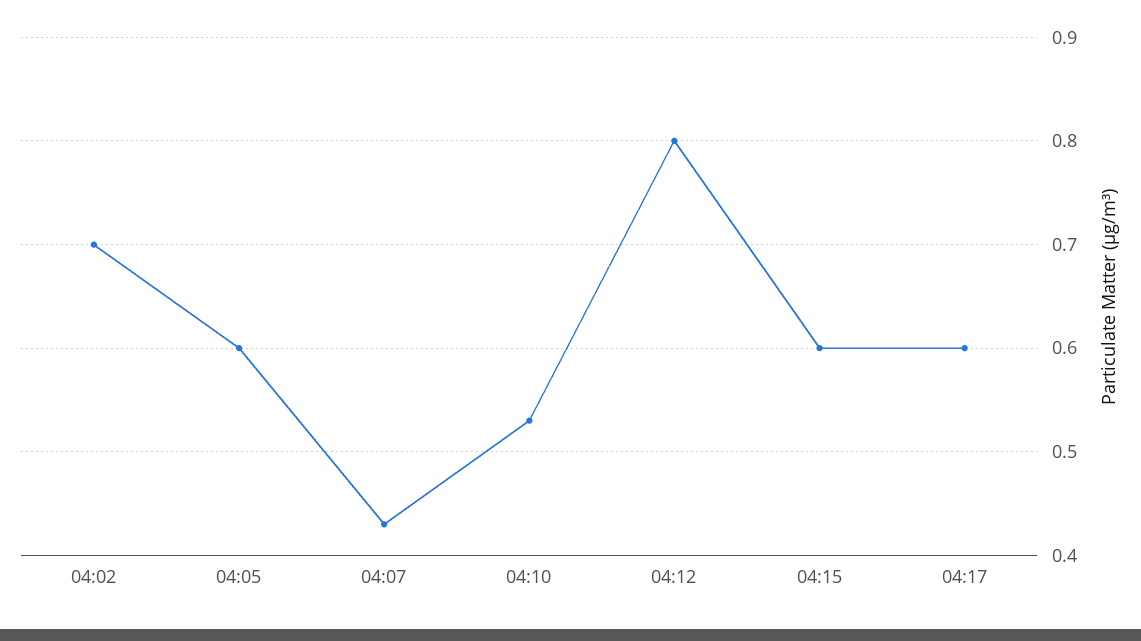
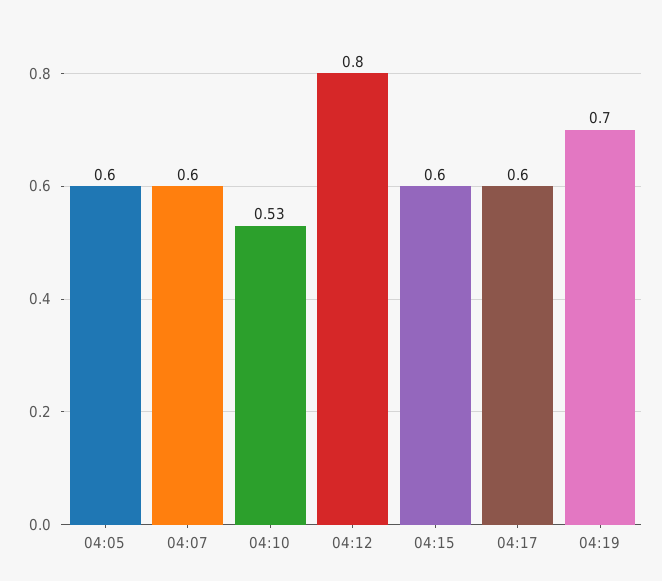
04:02: 0.7 -> none
04:07: 0.43 -> 0.6
04:19: none -> 0.7

